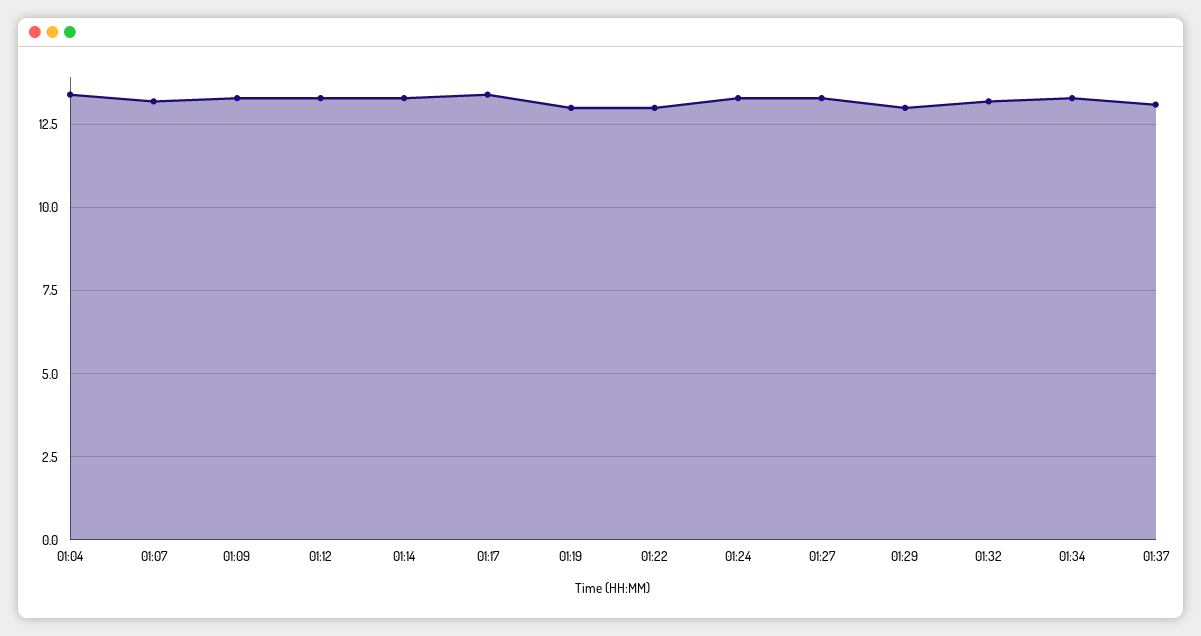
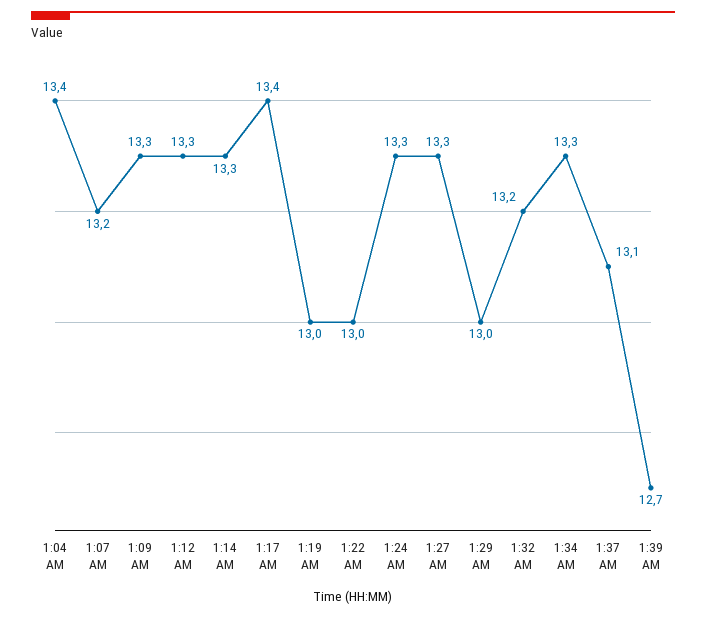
1:39 AM: none -> 12.7

